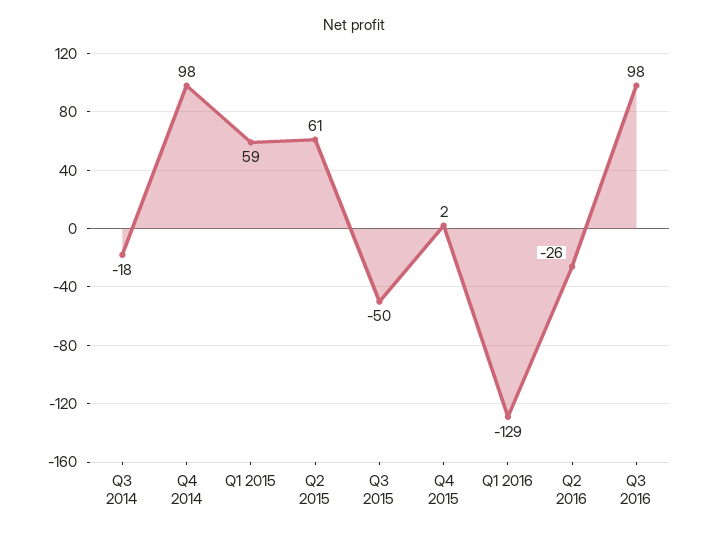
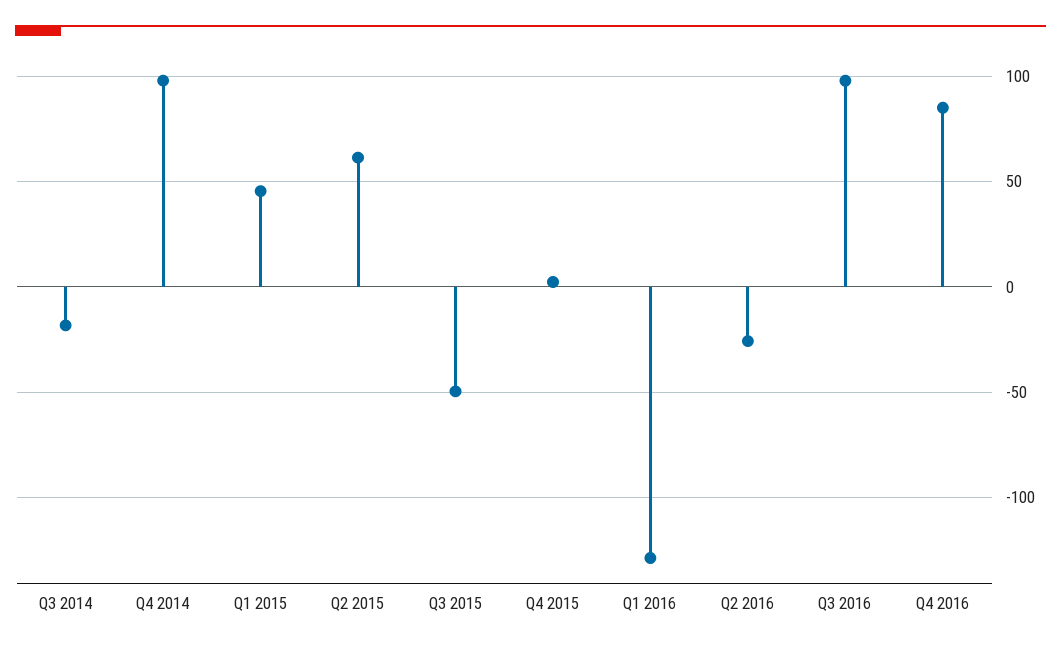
Q1 2015: 59 -> 45
Q4 2016: none -> 85

